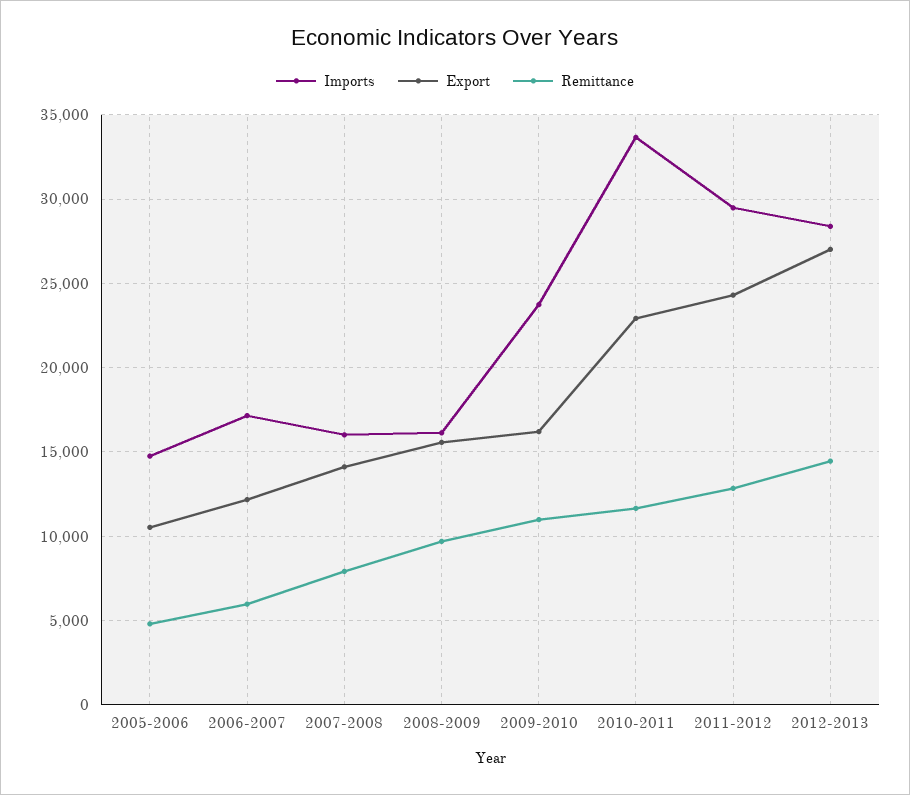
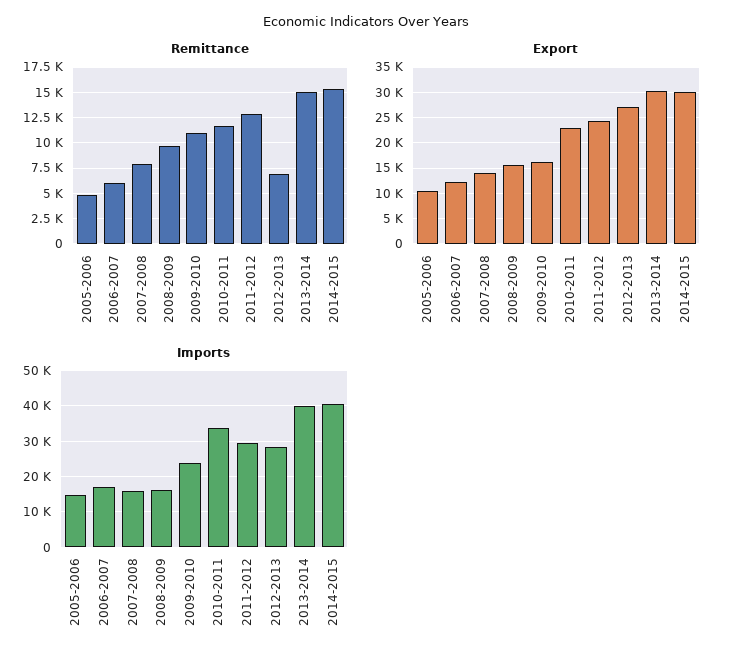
Remittance, 2012-2013: 14500 -> 7500
Remittance, 2013-2014: none -> 15000
Remittance, 2014-2015: none -> 15000
Export, 2013-2014: none -> 30000
Export, 2014-2015: none -> 30000
Imports, 2013-2014: none -> 40000
Imports, 2014-2015: none -> 40000

